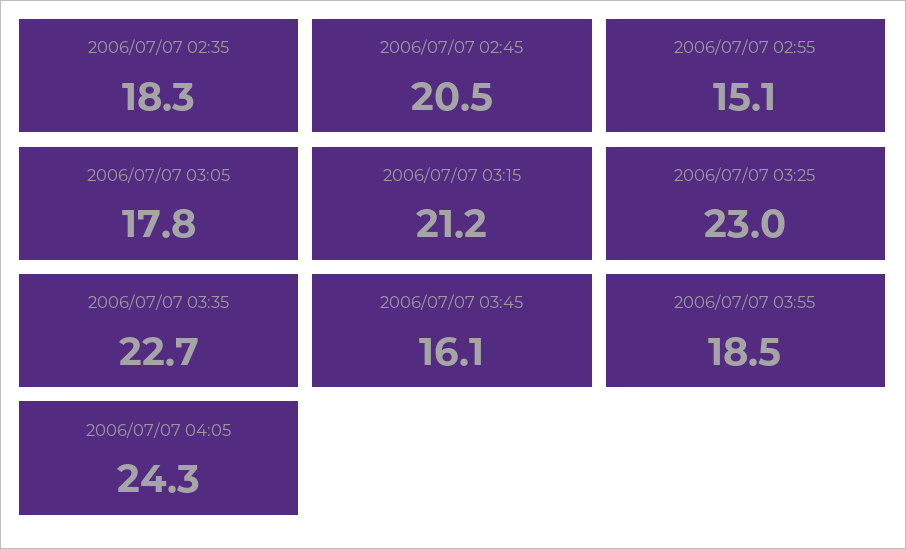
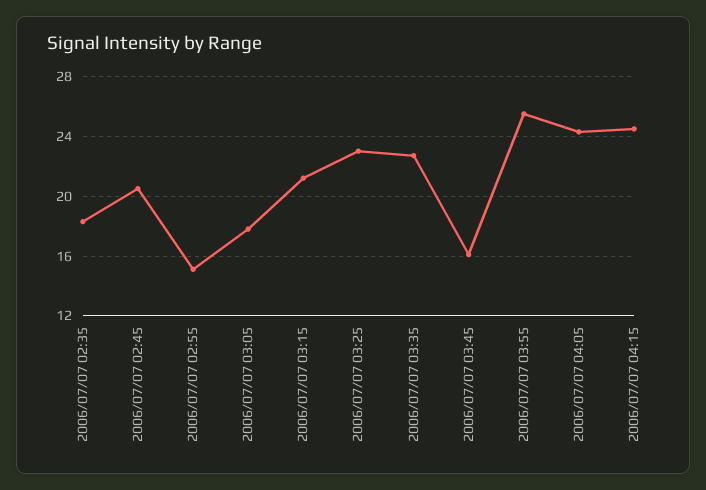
2006/07/07 03:55: 18.5 -> 25.5
2006/07/07 04:15: none -> 24.5

